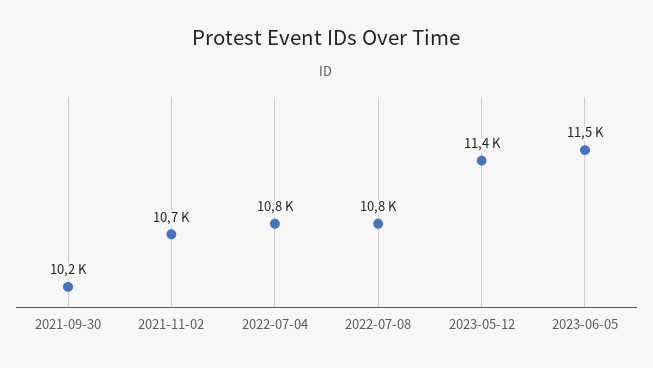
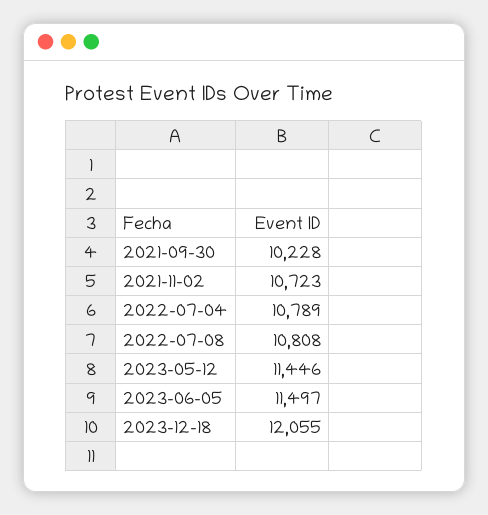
2023-12-18: none -> 12055

